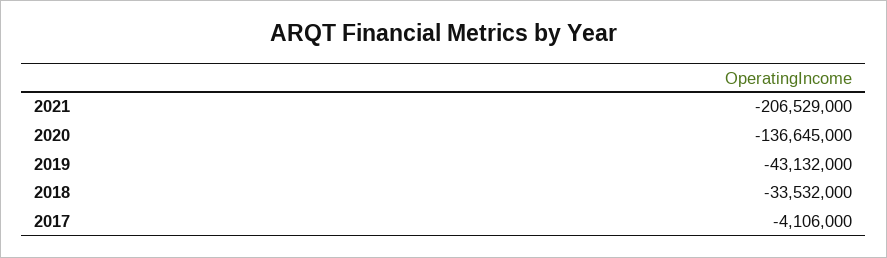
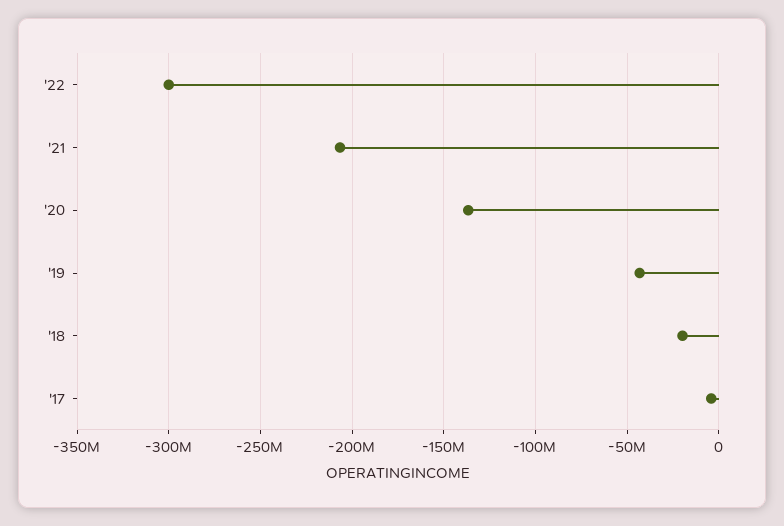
2018: -33532000 -> -20000000
'22: none -> -300000000

